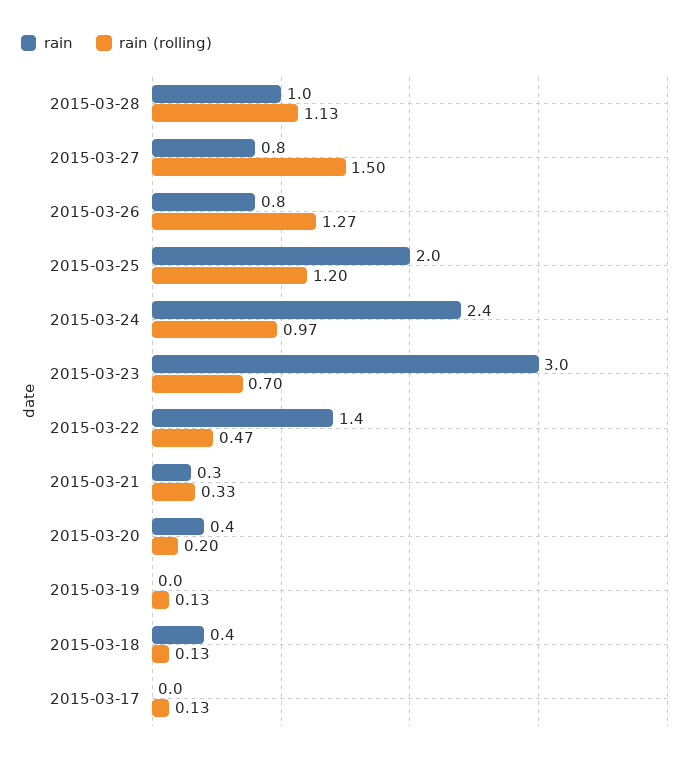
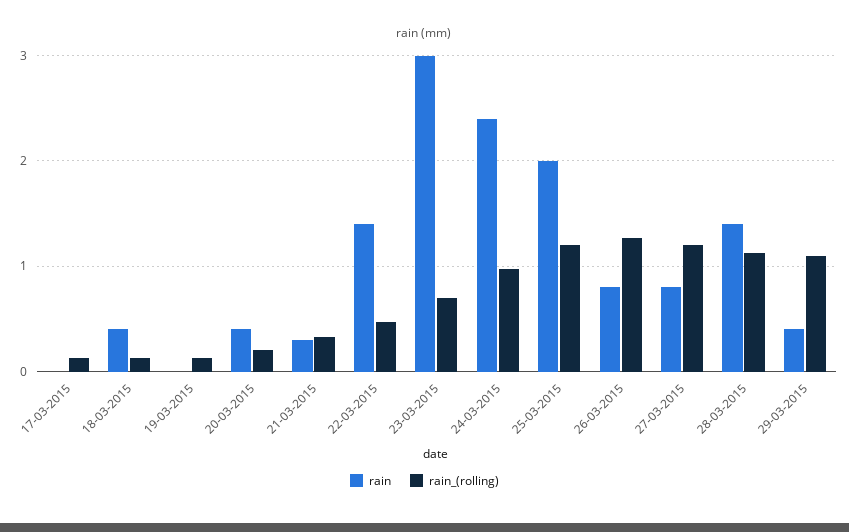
rain, 2015-03-28: 1 -> 1.4
rain (rolling), 2015-03-27: 1.5 -> 1.2
rain, 29-03-2015: none -> 0.4
rain (rolling), 29-03-2015: none -> 1.1

